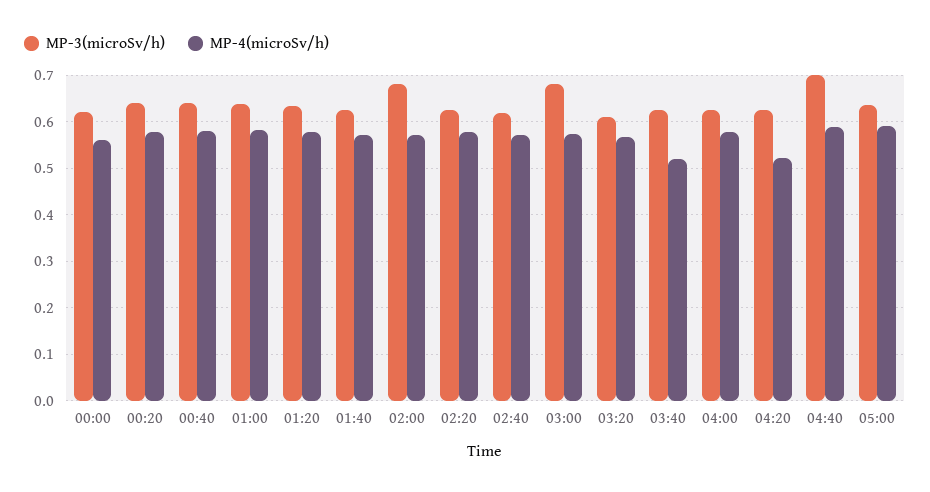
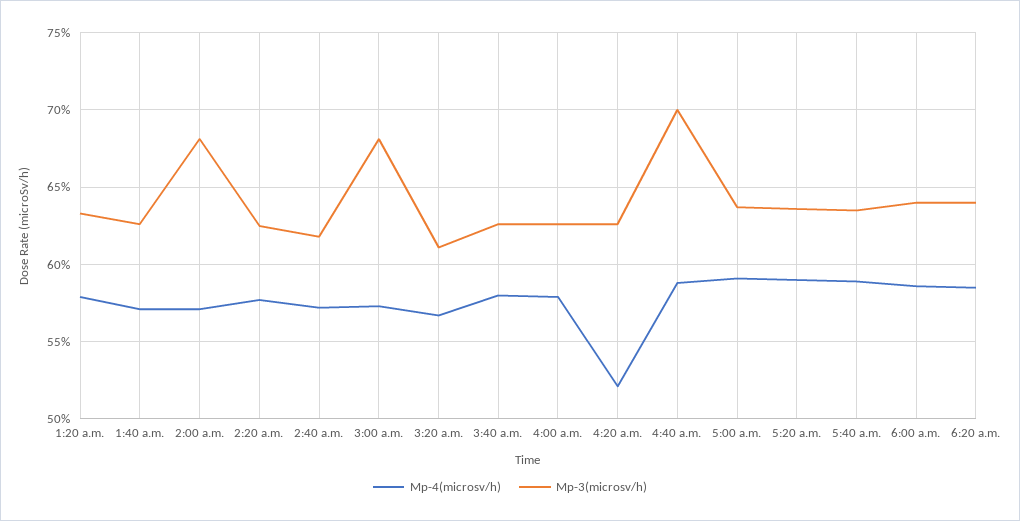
MP-3(microSv/h), 00:00: 0.62 -> none
MP-4(microSv/h), 00:00: 0.56 -> none
MP-3(microSv/h), 00:20: 0.64 -> none
MP-4(microSv/h), 00:20: 0.58 -> none
MP-3(microSv/h), 00:40: 0.64 -> none
MP-4(microSv/h), 00:40: 0.58 -> none
MP-3(microSv/h), 01:00: 0.64 -> none
MP-4(microSv/h), 01:00: 0.58 -> none
MP-4(microSv/h), 03:40: 0.52 -> 0.58
MP-4(microSv/h), 5:20 a.m.: none -> 0.59
MP-3(microSv/h), 5:20 a.m.: none -> 0.635
MP-4(microSv/h), 5:40 a.m.: none -> 0.59
MP-3(microSv/h), 5:40 a.m.: none -> 0.635
MP-4(microSv/h), 6:00 a.m.: none -> 0.585
MP-3(microSv/h), 6:00 a.m.: none -> 0.64
MP-4(microSv/h), 6:20 a.m.: none -> 0.585
MP-3(microSv/h), 6:20 a.m.: none -> 0.64

